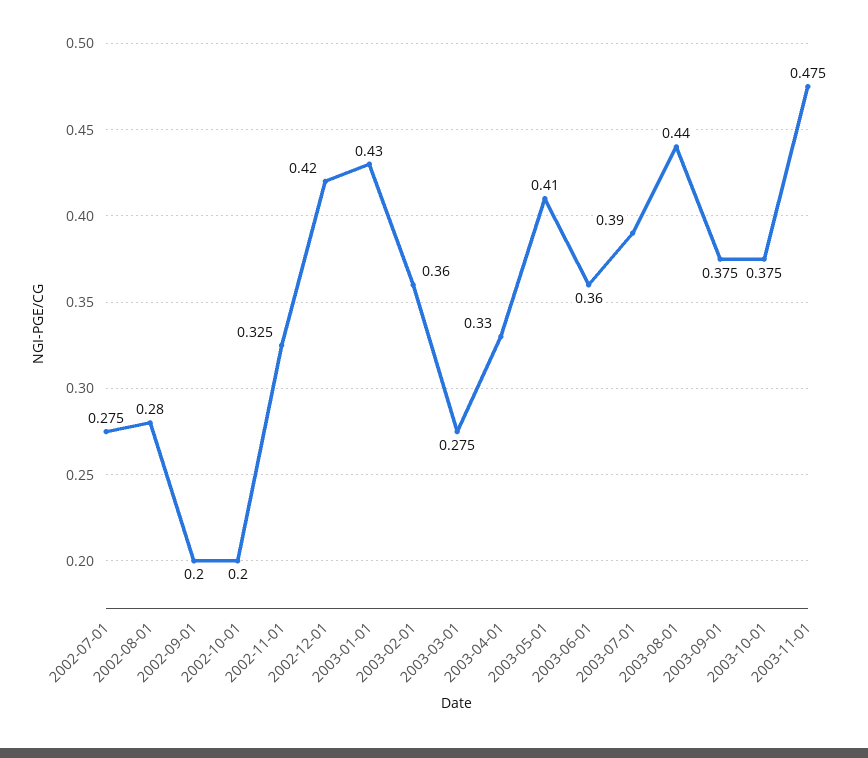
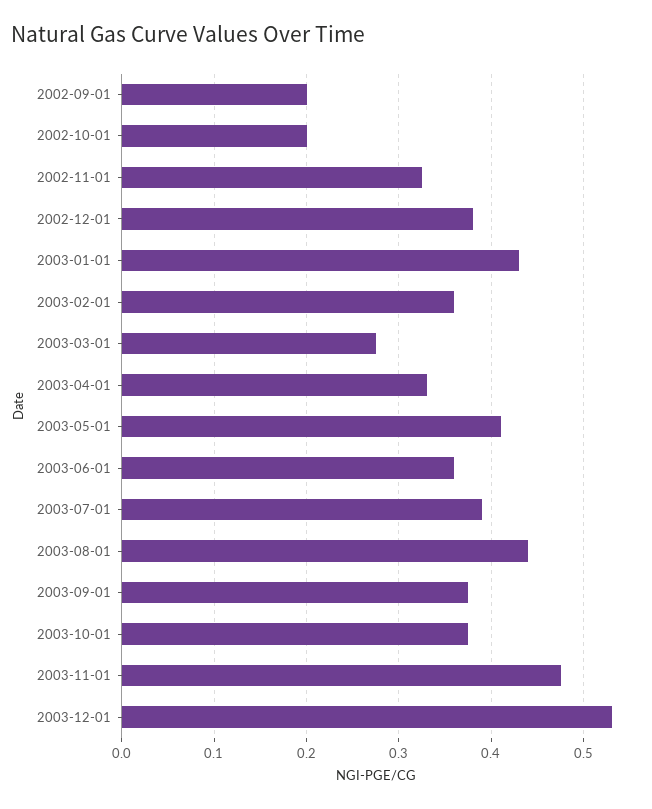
2002-07-01: 0.275 -> none
2002-08-01: 0.28 -> none
2002-12-01: 0.42 -> 0.38
2003-12-01: none -> 0.53

